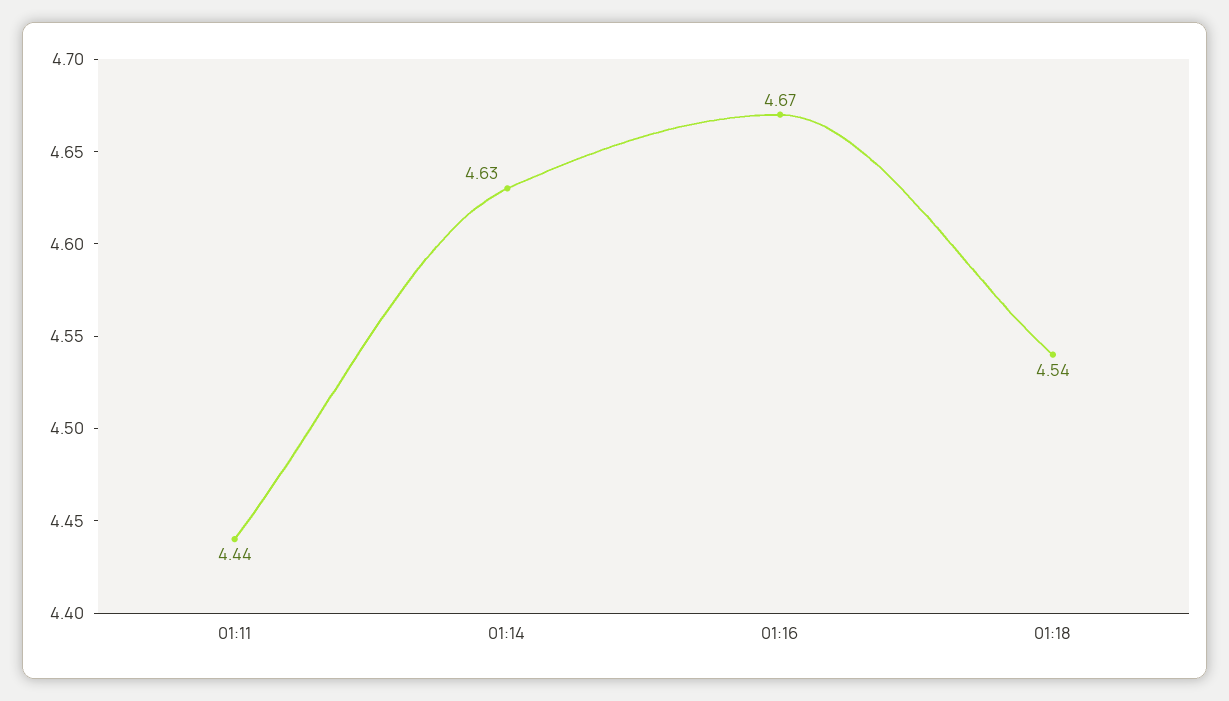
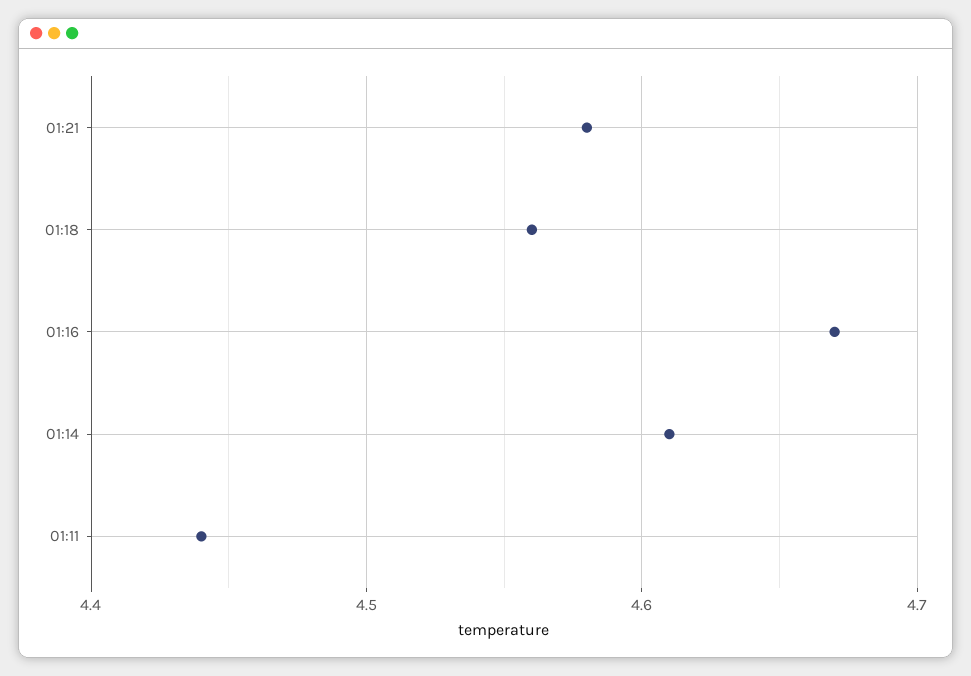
01:14: 4.63 -> 4.61
01:18: 4.54 -> 4.56
01:21: none -> 4.58

